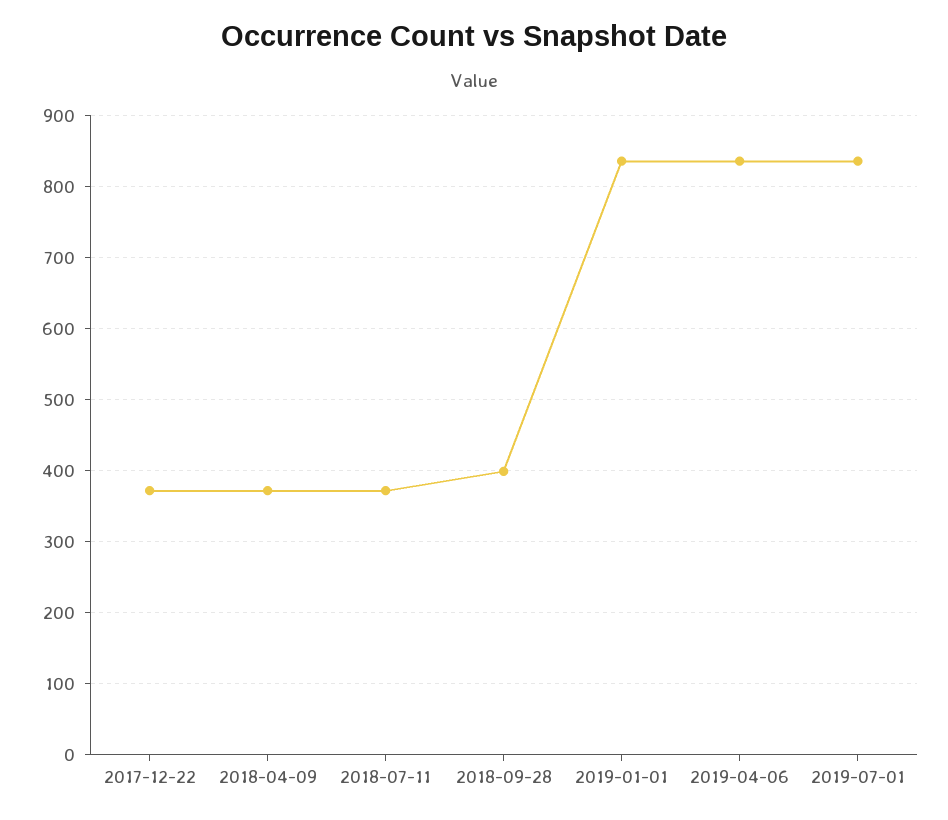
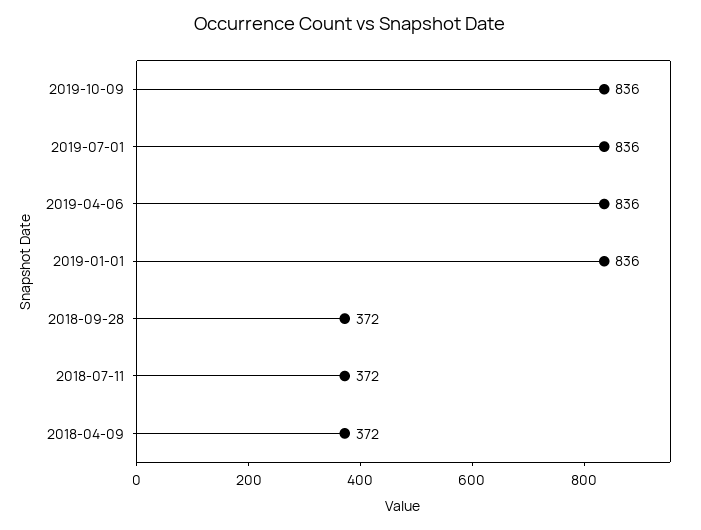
2017-12-22: 370 -> none
2018-09-28: 400 -> 372
2019-10-09: none -> 836

